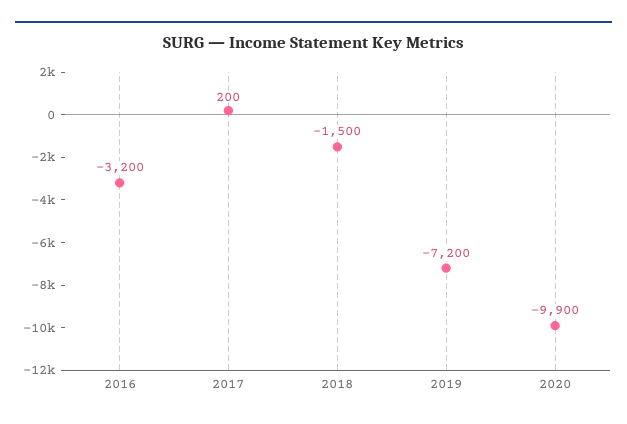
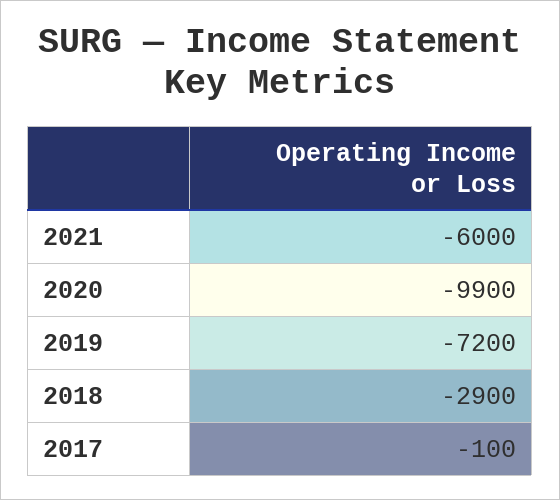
2016: -3200 -> none
2017: 200 -> -100
2018: -1500 -> -2900
2021: none -> -6000

